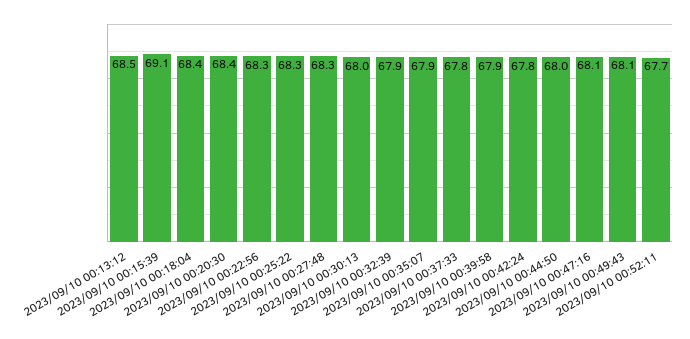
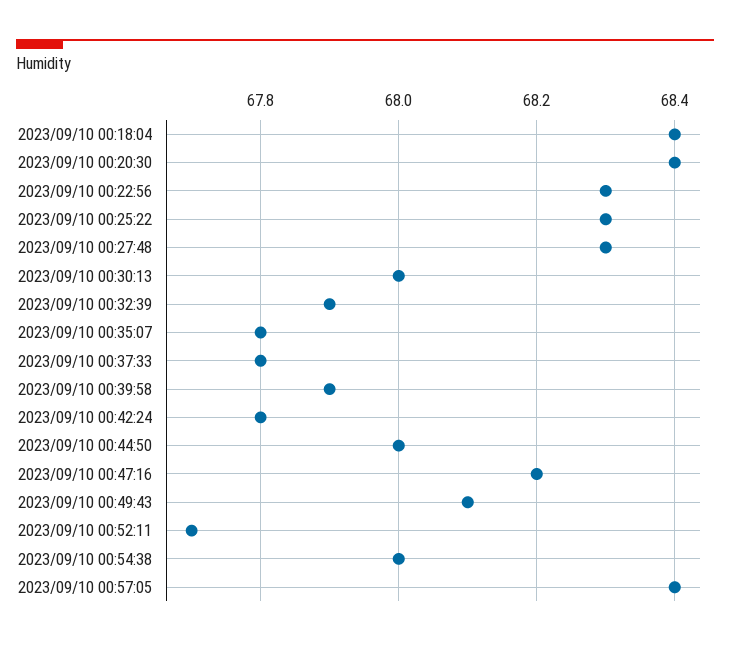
2023/09/10 00:13:12: 68.5 -> none
2023/09/10 00:15:39: 69.1 -> none
2023/09/10 00:35:07: 67.9 -> 67.8
2023/09/10 00:47:16: 68.1 -> 68.2
2023/09/10 00:54:38: none -> 68
2023/09/10 00:57:05: none -> 68.4

